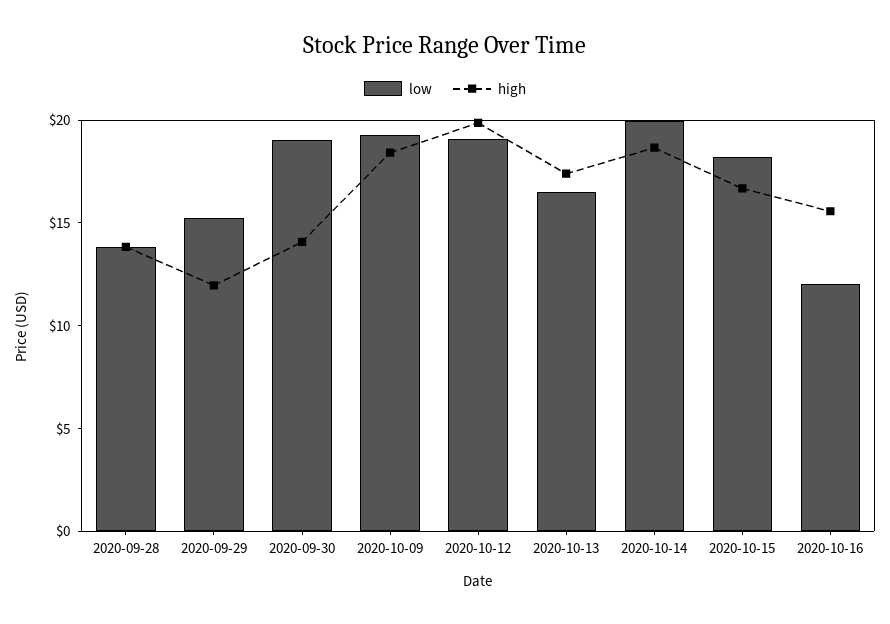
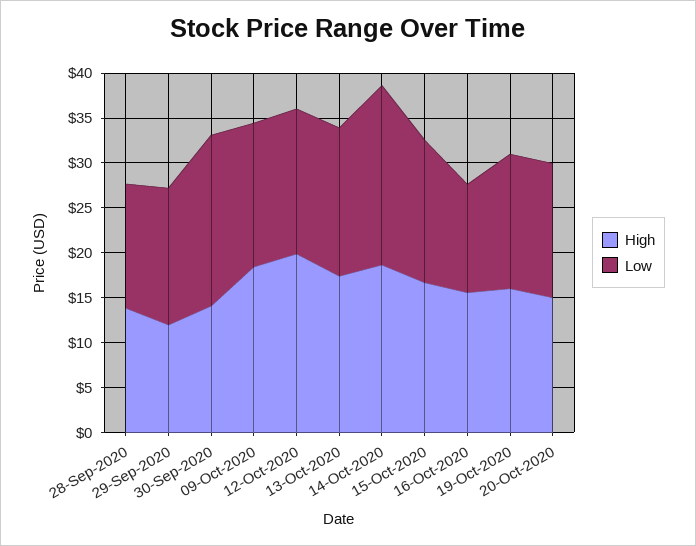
low, 2020-10-09: 19 -> 16
low, 2020-10-12: 19 -> 16
low, 2020-10-15: 18 -> 16
high, 19-Oct-2020: none -> 16
low, 19-Oct-2020: none -> 15
high, 20-Oct-2020: none -> 15
low, 20-Oct-2020: none -> 15

